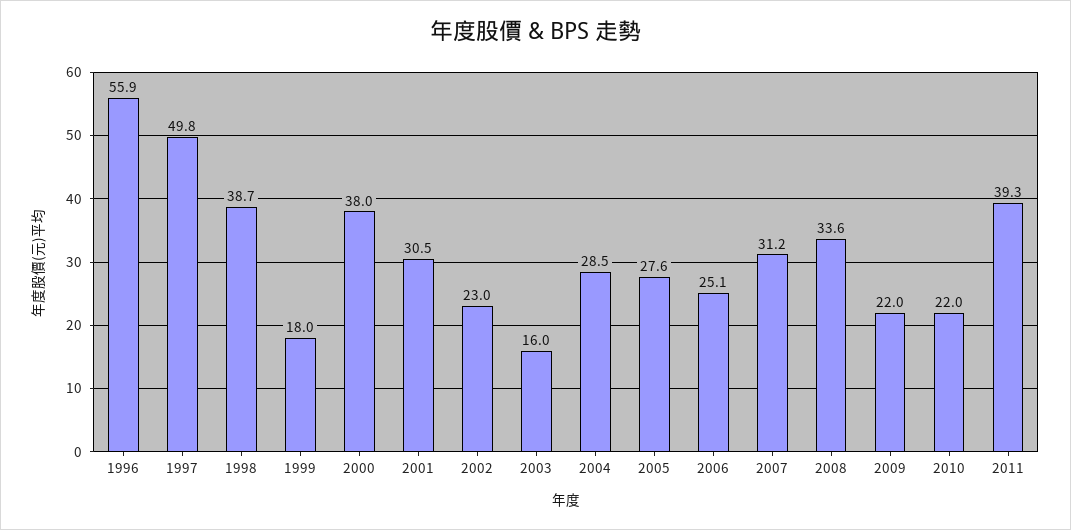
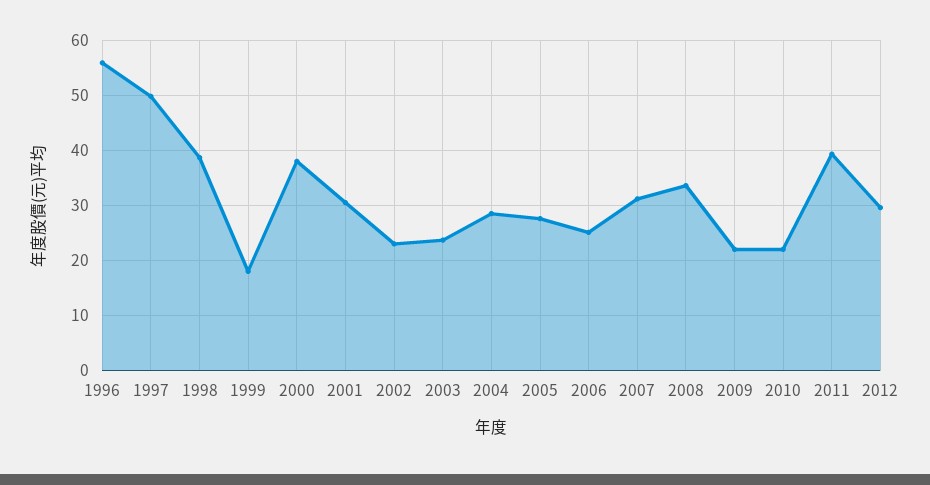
2003: 16 -> 24
2012: none -> 30

